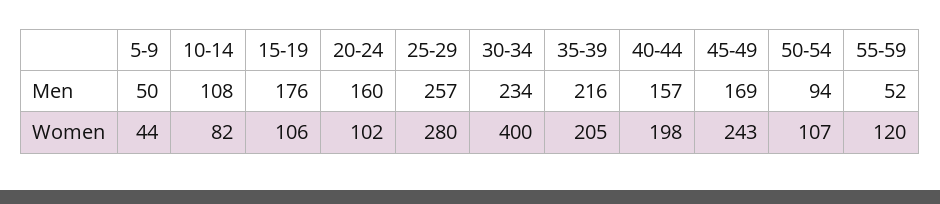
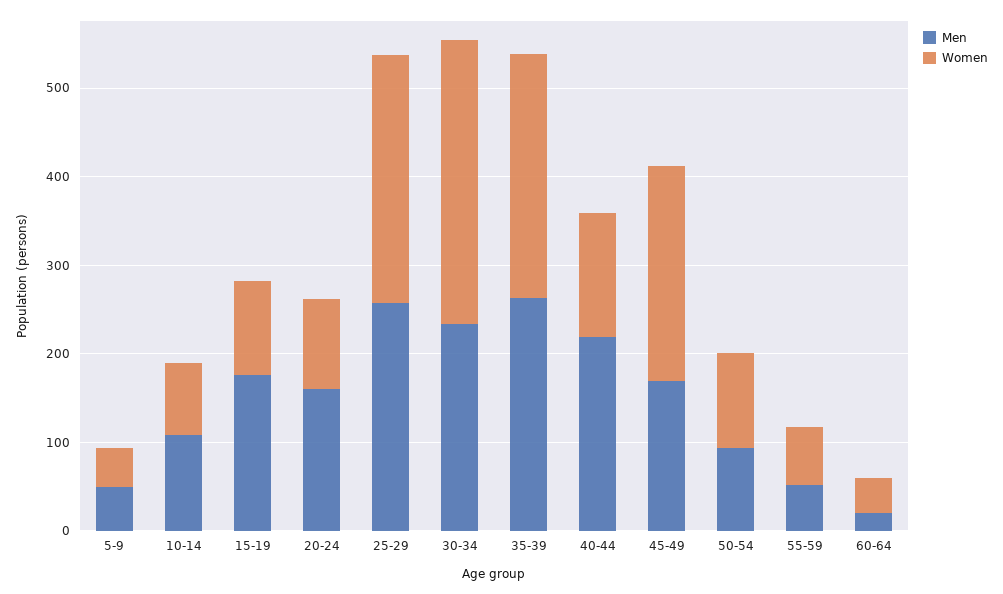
Men, 35-39: 216 -> 260
Men, 40-44: 157 -> 220
Women, 30-34: 400 -> 320
Women, 35-39: 205 -> 280
Women, 40-44: 198 -> 140
Women, 55-59: 120 -> 60
Men, 60-64: none -> 20
Women, 60-64: none -> 40

